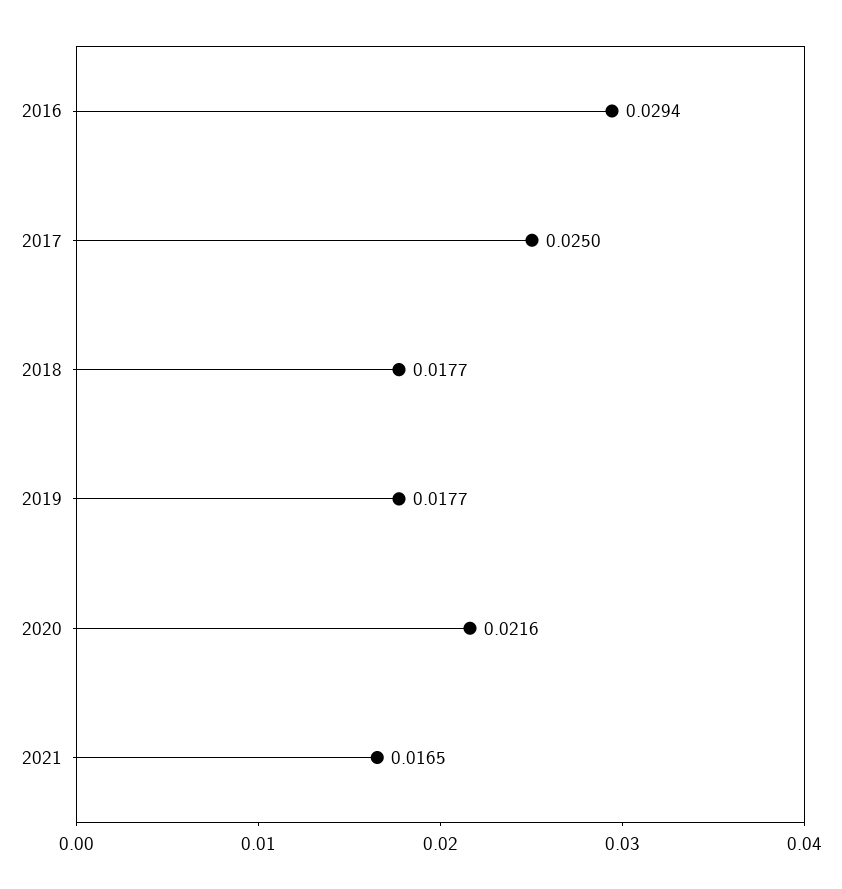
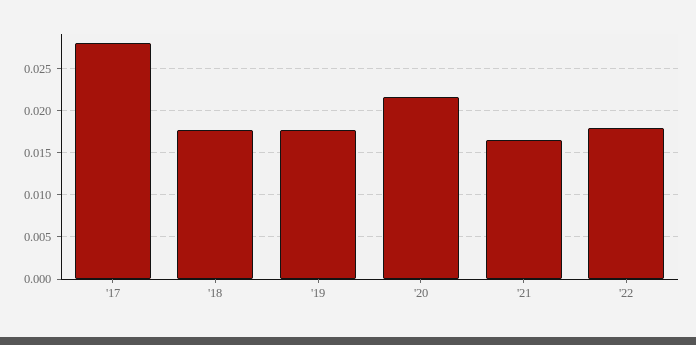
2016: 0.0294 -> none
2017: 0.025 -> 0.028
'22: none -> 0.018

